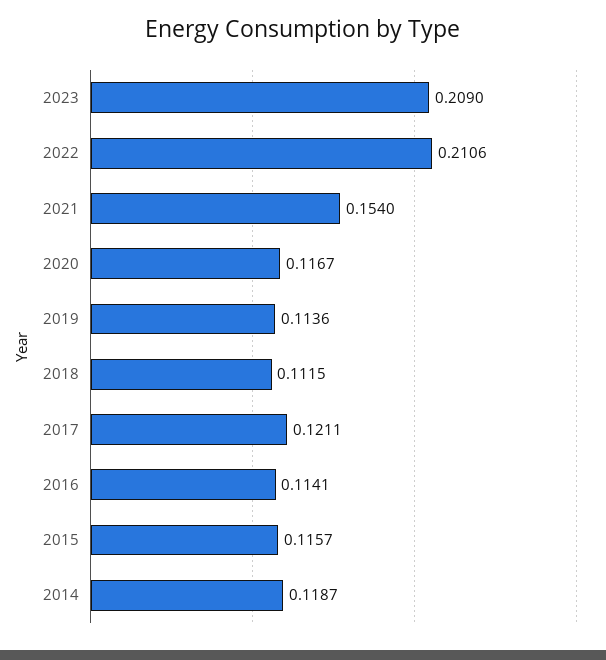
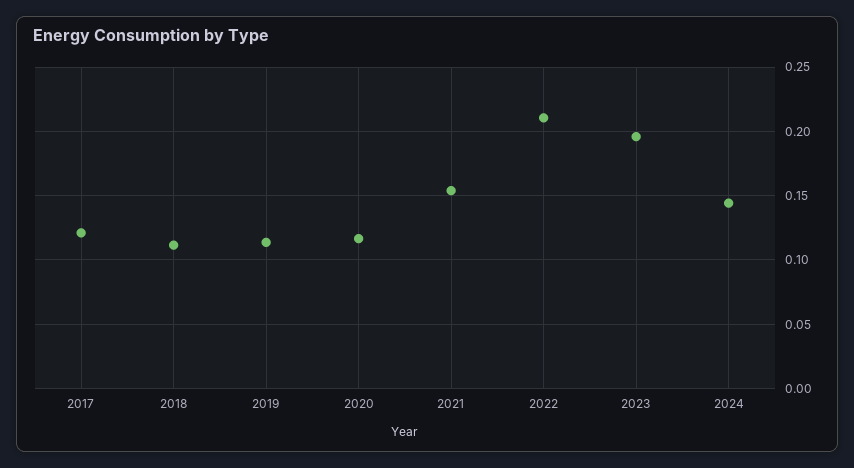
2023: 0.209 -> 0.195
2016: 0.1141 -> none
2015: 0.1157 -> none
2014: 0.1187 -> none
2024: none -> 0.145

